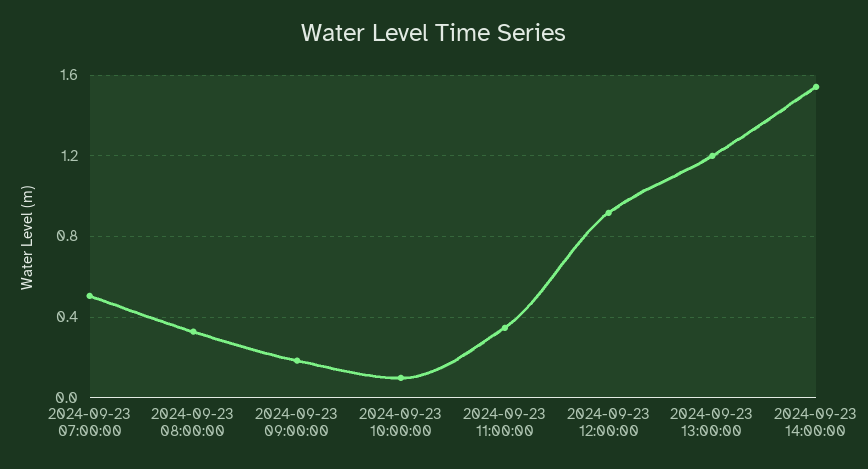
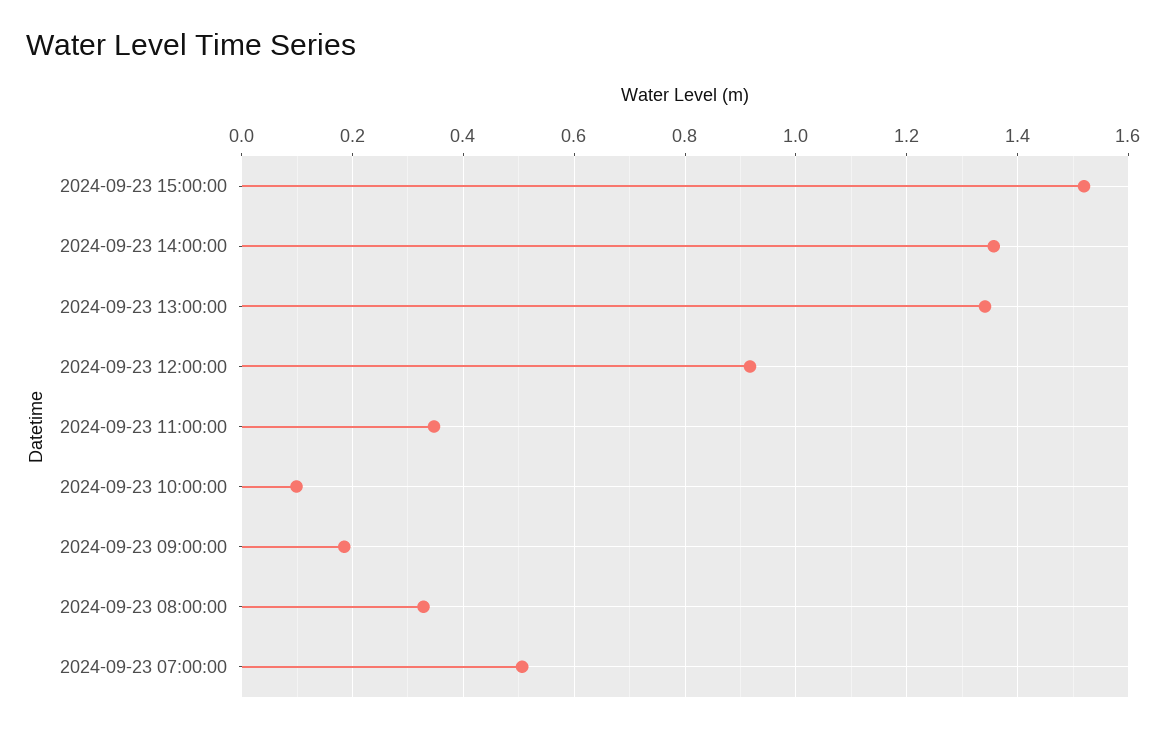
2024-09-23 13:00:00: 1.2 -> 1.34
2024-09-23 14:00:00: 1.55 -> 1.36
2024-09-23 15:00:00: none -> 1.52

